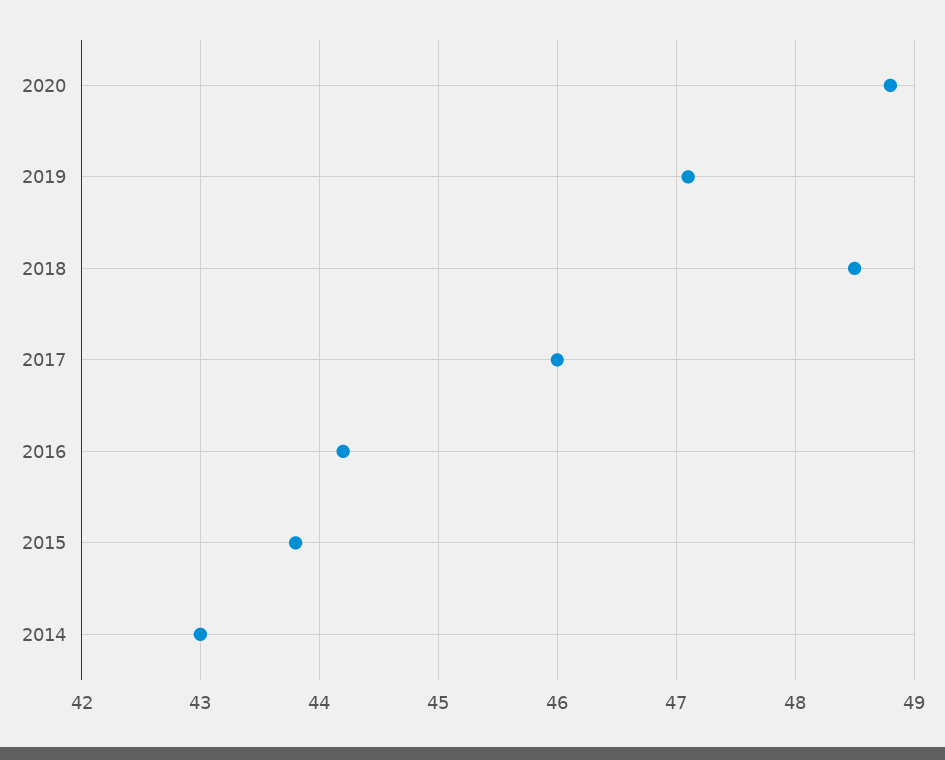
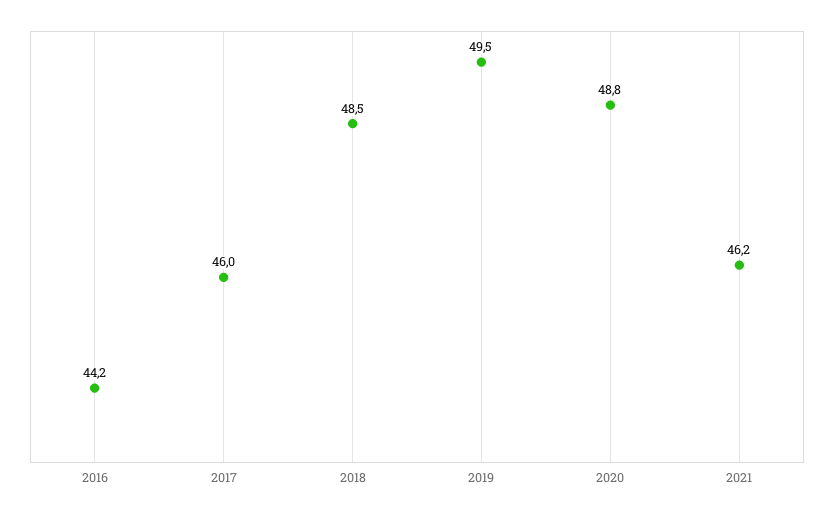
2019: 47.1 -> 49.5
2015: 43.8 -> none
2014: 43 -> none
2021: none -> 46.2

